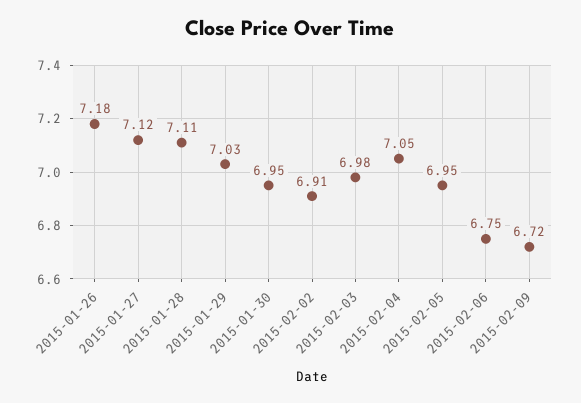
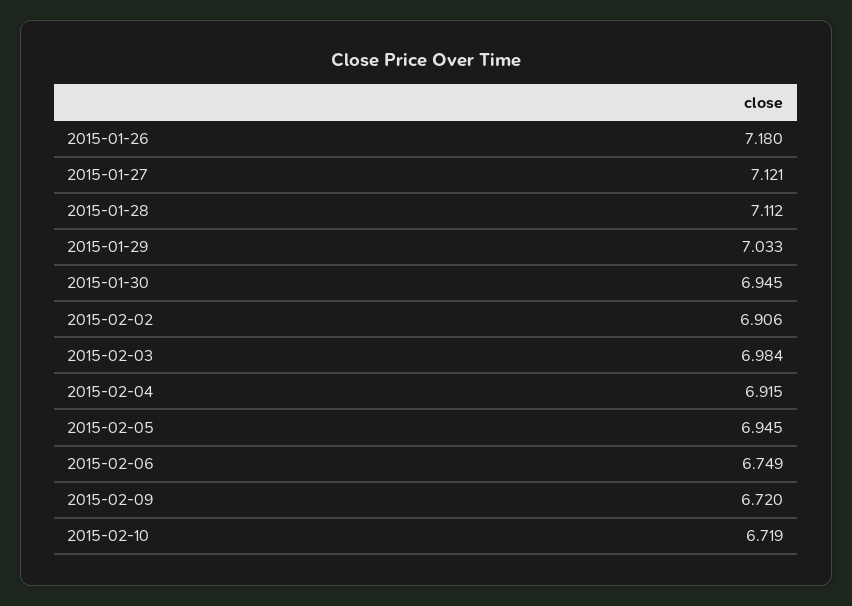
2015-02-04: 7.05 -> 6.915
2015-02-10: none -> 6.719

